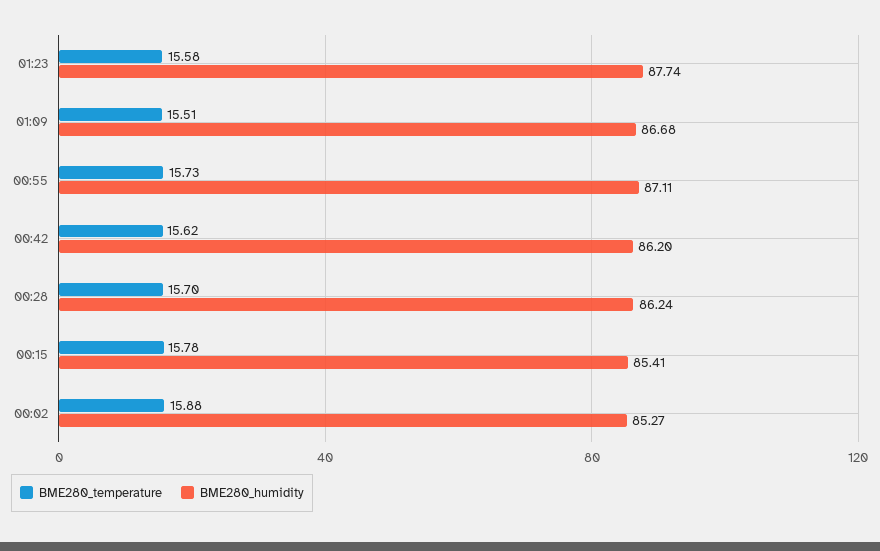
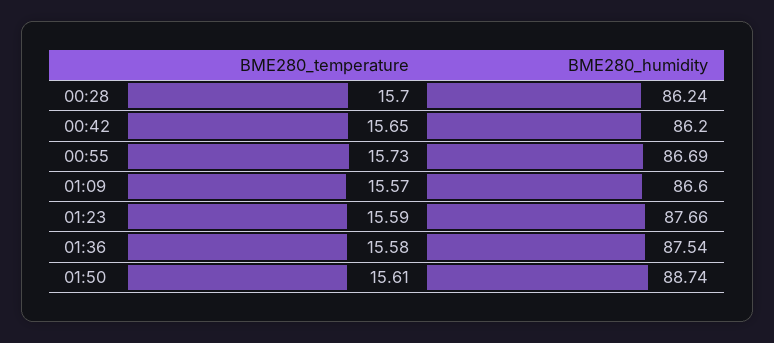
BME280_temperature, 01:23: 15.58 -> 15.59
BME280_humidity, 01:23: 87.74 -> 87.66
BME280_temperature, 01:09: 15.51 -> 15.57
BME280_humidity, 01:09: 86.68 -> 86.6
BME280_humidity, 00:55: 87.11 -> 86.69
BME280_temperature, 00:42: 15.62 -> 15.65
BME280_temperature, 00:15: 15.78 -> none
BME280_humidity, 00:15: 85.41 -> none
BME280_temperature, 00:02: 15.88 -> none
BME280_humidity, 00:02: 85.27 -> none
BME280_temperature, 01:36: none -> 15.58
BME280_humidity, 01:36: none -> 87.54
BME280_temperature, 01:50: none -> 15.61
BME280_humidity, 01:50: none -> 88.74

